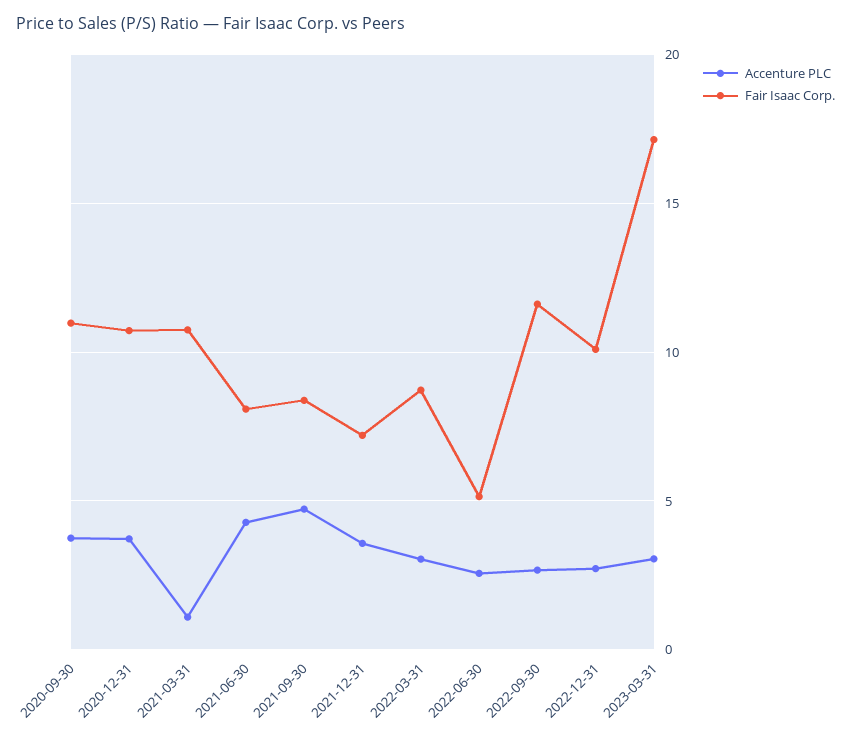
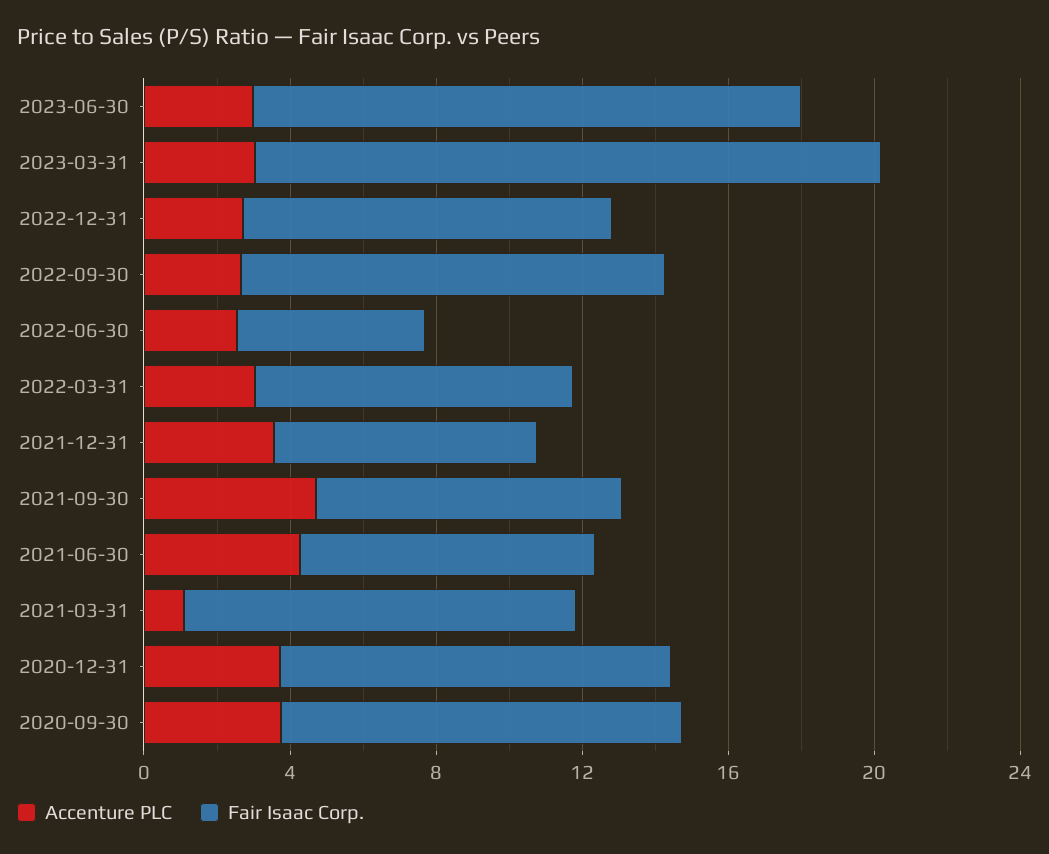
Accenture PLC, 2023-06-30: none -> 3
Fair Isaac Corp., 2023-06-30: none -> 15

